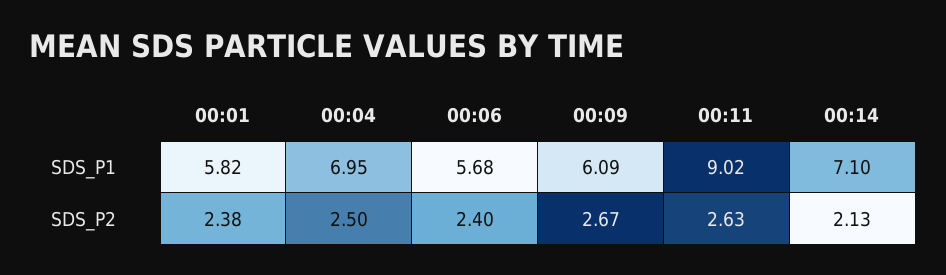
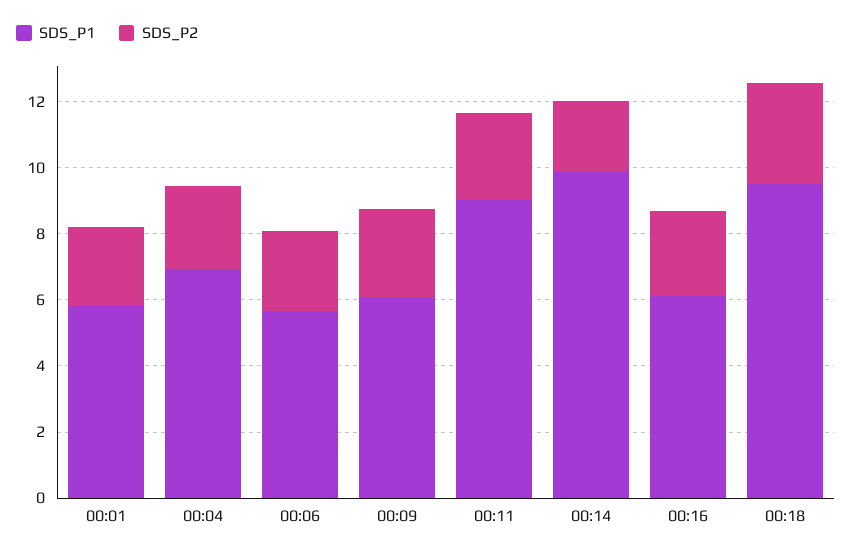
SDS_P1, 00:14: 7.1 -> 10
SDS_P1, 00:16: none -> 6
SDS_P2, 00:16: none -> 2.5
SDS_P1, 00:18: none -> 9.5
SDS_P2, 00:18: none -> 3

